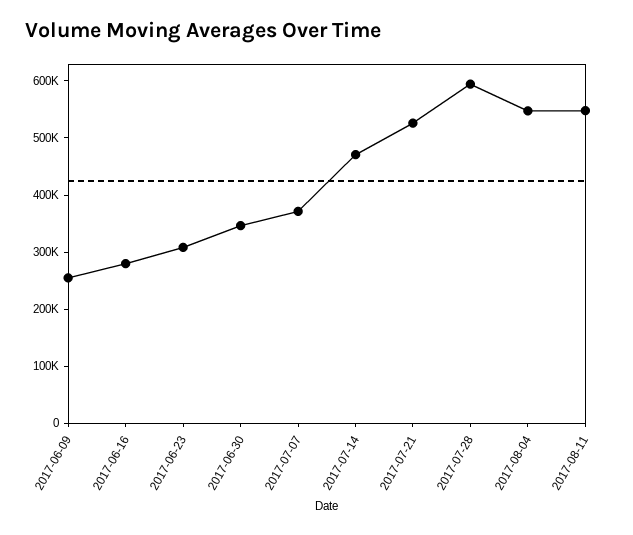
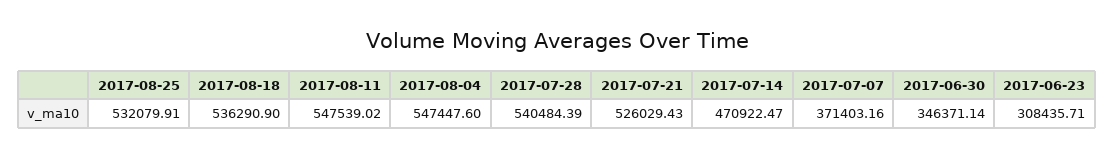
2017-06-09: 260000 -> none
2017-06-16: 280000 -> none
2017-07-28: 600000 -> 540484.39
2017-08-25: none -> 532079.91
2017-08-18: none -> 536290.9

